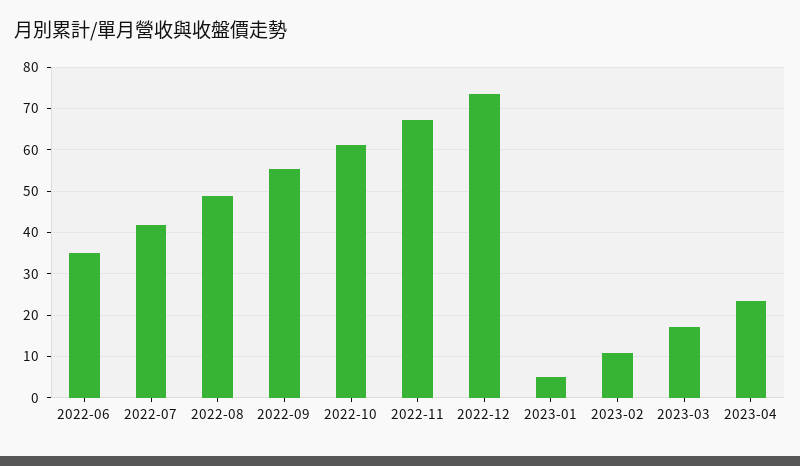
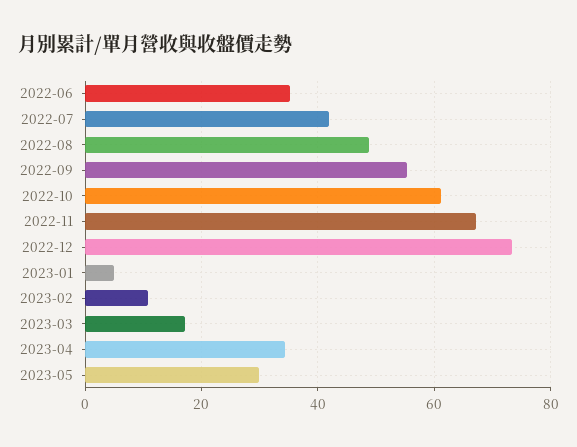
2023-04: 24 -> 34
2023-05: none -> 30

